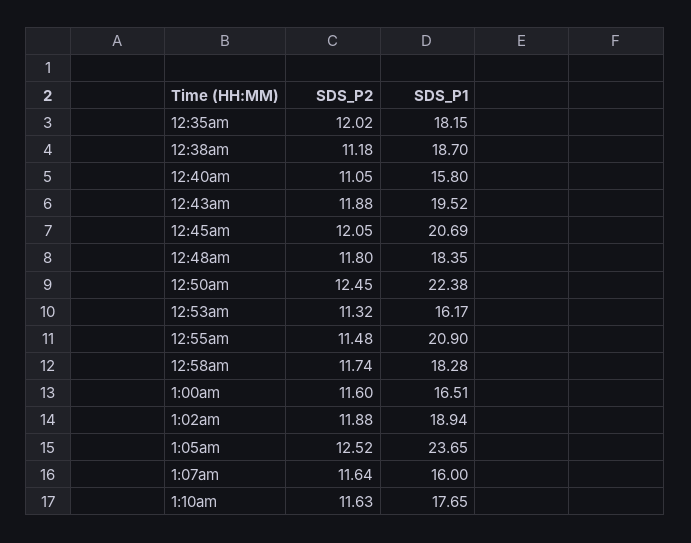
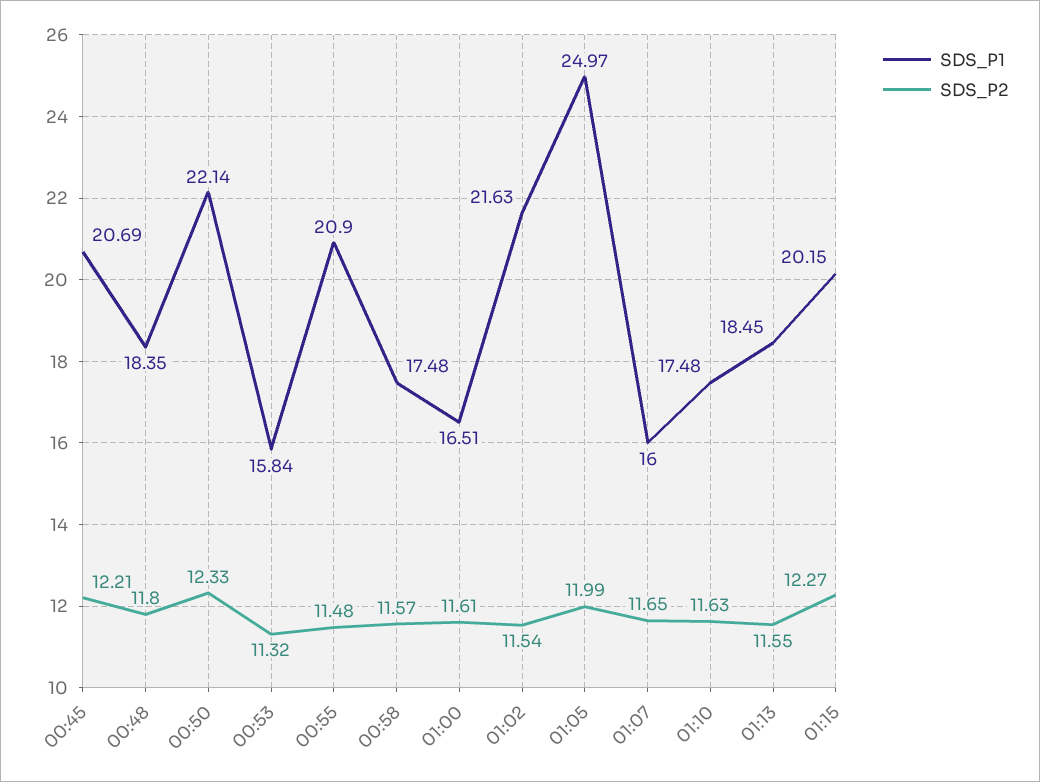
SDS_P2, 12:35am: 12.02 -> none
SDS_P1, 12:35am: 18.15 -> none
SDS_P2, 12:38am: 11.18 -> none
SDS_P1, 12:38am: 18.7 -> none
SDS_P2, 12:40am: 11.05 -> none
SDS_P1, 12:40am: 15.8 -> none
SDS_P2, 12:43am: 11.88 -> none
SDS_P1, 12:43am: 19.52 -> none
SDS_P2, 12:45am: 12.05 -> 12.21
SDS_P2, 12:50am: 12.45 -> 12.33
SDS_P1, 12:50am: 22.38 -> 22.14
SDS_P1, 12:53am: 16.17 -> 15.84
SDS_P2, 12:58am: 11.74 -> 11.57
SDS_P1, 12:58am: 18.28 -> 17.48
SDS_P2, 1:00am: 11.6 -> 11.61
SDS_P2, 1:02am: 11.88 -> 11.54
SDS_P1, 1:02am: 18.94 -> 21.63
SDS_P2, 1:05am: 12.52 -> 11.99
SDS_P1, 1:05am: 23.65 -> 24.97
SDS_P2, 1:07am: 11.64 -> 11.65
SDS_P1, 1:10am: 17.65 -> 17.48
SDS_P1, 01:13: none -> 18.45
SDS_P2, 01:13: none -> 11.55
SDS_P1, 01:15: none -> 20.15
SDS_P2, 01:15: none -> 12.27

